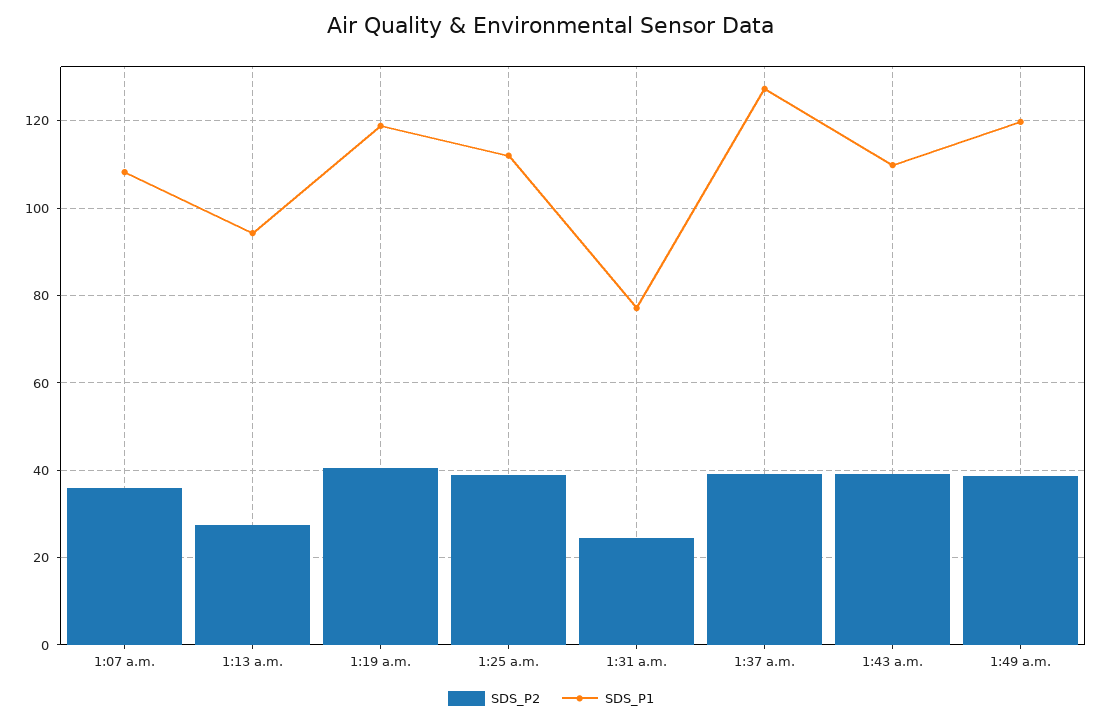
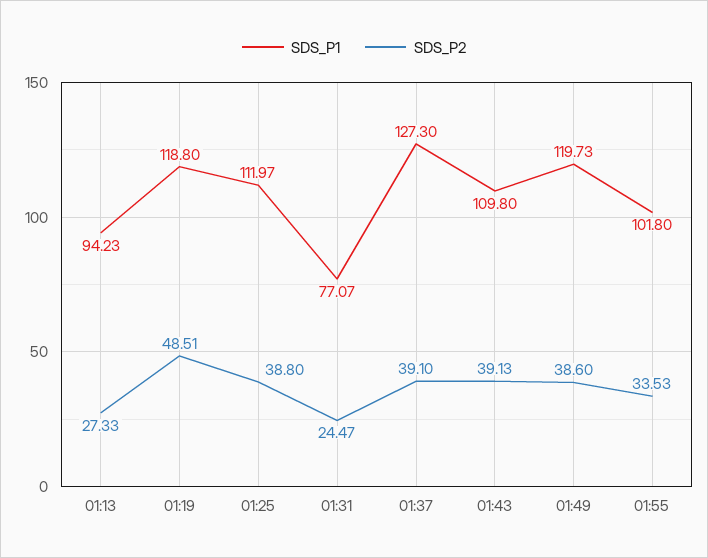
SDS_P2, 1:07 a.m.: 36 -> none
SDS_P1, 1:07 a.m.: 108 -> none
SDS_P2, 1:19 a.m.: 40 -> 48.51
SDS_P1, 01:55: none -> 101.8
SDS_P2, 01:55: none -> 33.53

